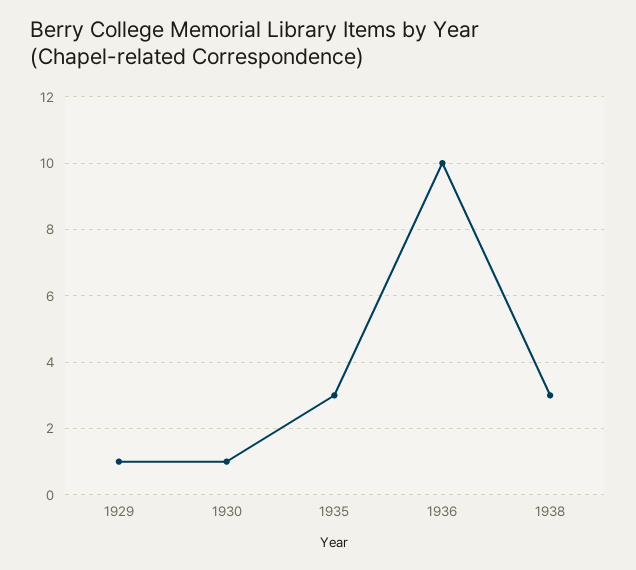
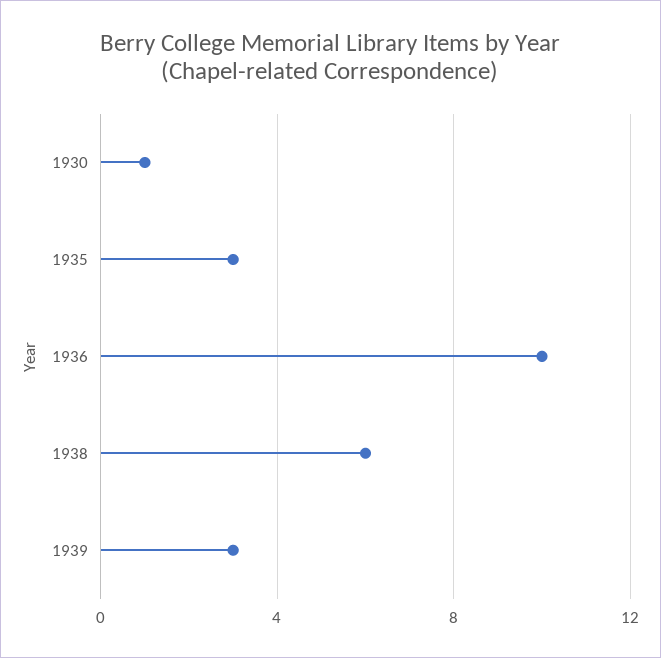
1929: 1 -> none
1938: 3 -> 6
1939: none -> 3

